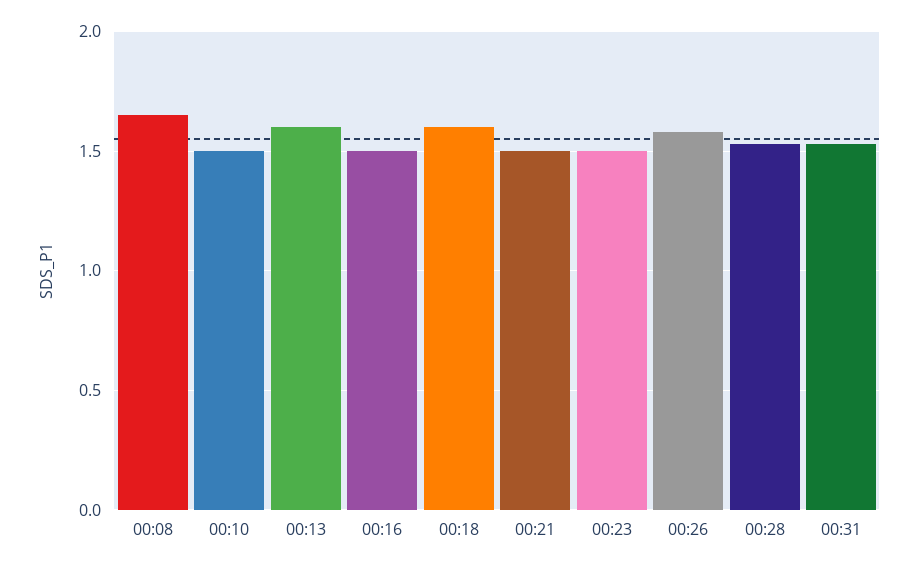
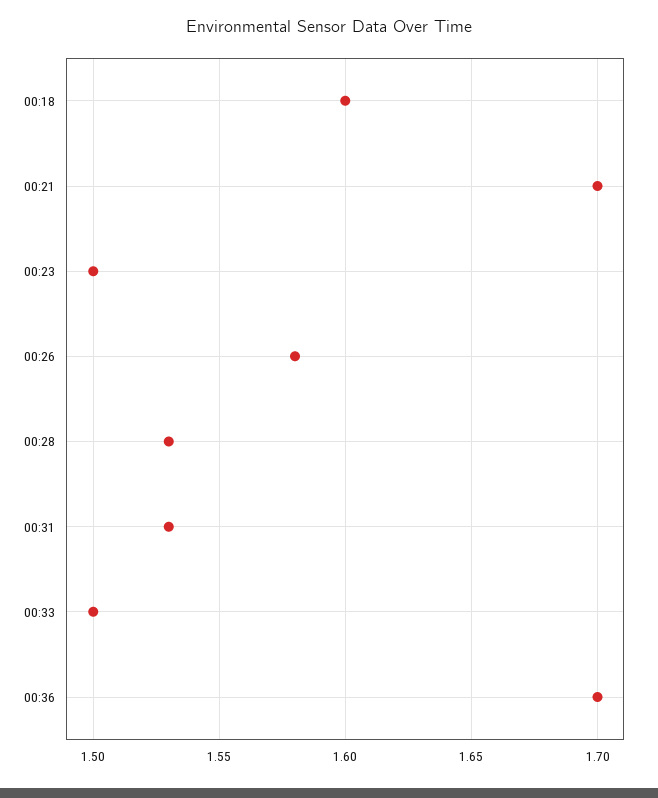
00:08: 1.65 -> none
00:10: 1.5 -> none
00:13: 1.6 -> none
00:16: 1.5 -> none
00:21: 1.5 -> 1.7
00:33: none -> 1.5
00:36: none -> 1.7

